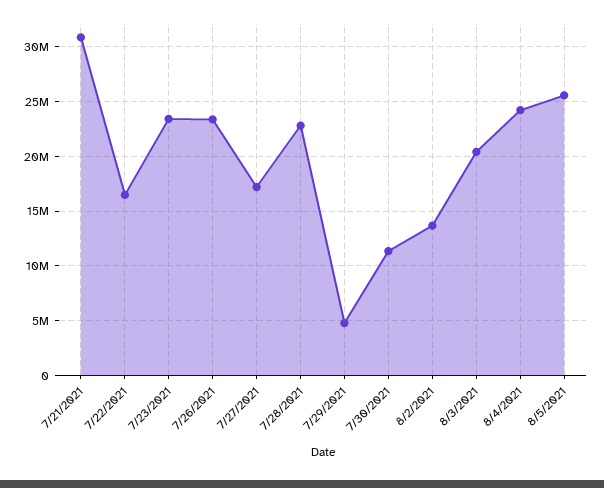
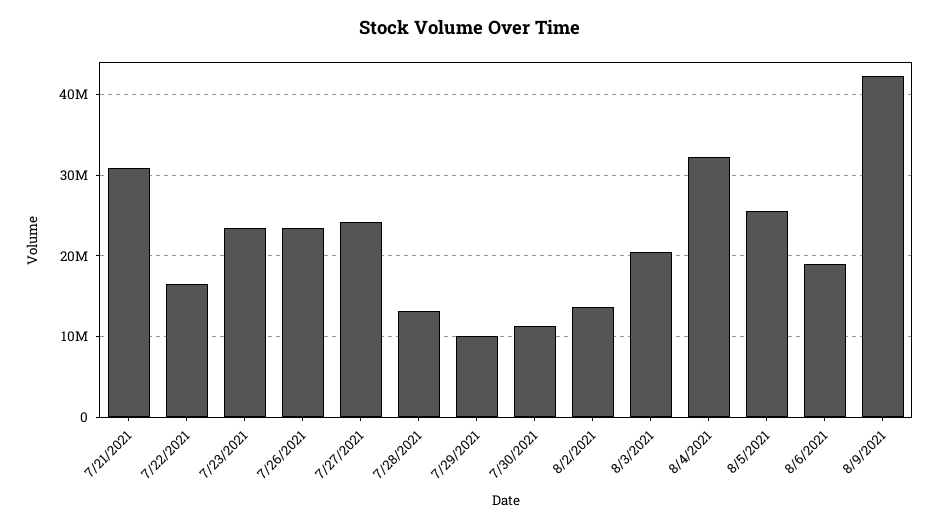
7/27/2021: 17000000 -> 24000000
7/28/2021: 23000000 -> 13000000
7/29/2021: 5000000 -> 10000000
8/4/2021: 24000000 -> 32000000
8/6/2021: none -> 19000000
8/9/2021: none -> 42000000

